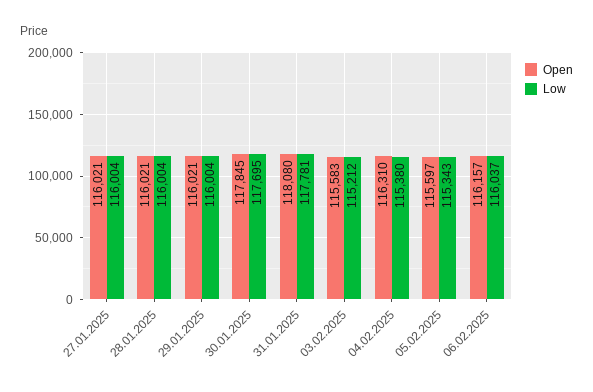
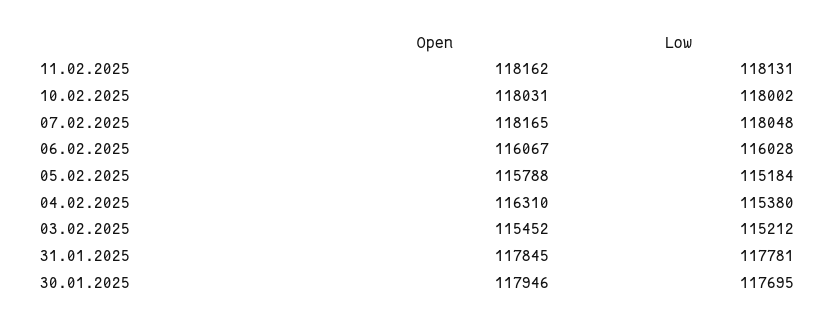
Open, 27.01.2025: 116021 -> none
Low, 27.01.2025: 116004 -> none
Open, 28.01.2025: 116021 -> none
Low, 28.01.2025: 116004 -> none
Open, 29.01.2025: 116021 -> none
Low, 29.01.2025: 116004 -> none
Open, 30.01.2025: 117845 -> 117946
Open, 31.01.2025: 118080 -> 117845
Open, 03.02.2025: 115583 -> 115452
Open, 05.02.2025: 115597 -> 115788
Low, 05.02.2025: 115343 -> 115184
Open, 06.02.2025: 116157 -> 116067
Low, 06.02.2025: 116037 -> 116028
Open, 11.02.2025: none -> 118162
Low, 11.02.2025: none -> 118131
Open, 10.02.2025: none -> 118031
Low, 10.02.2025: none -> 118002
Open, 07.02.2025: none -> 118165
Low, 07.02.2025: none -> 118048

